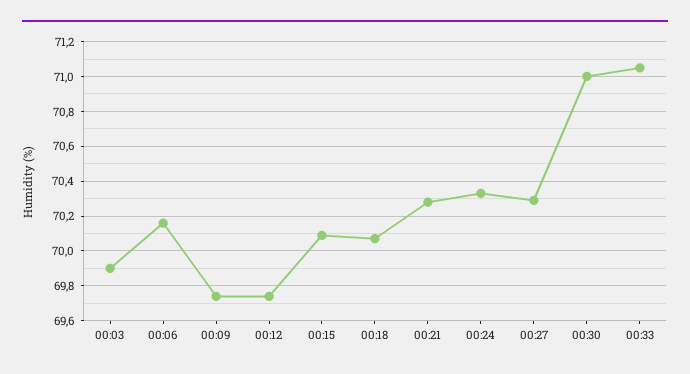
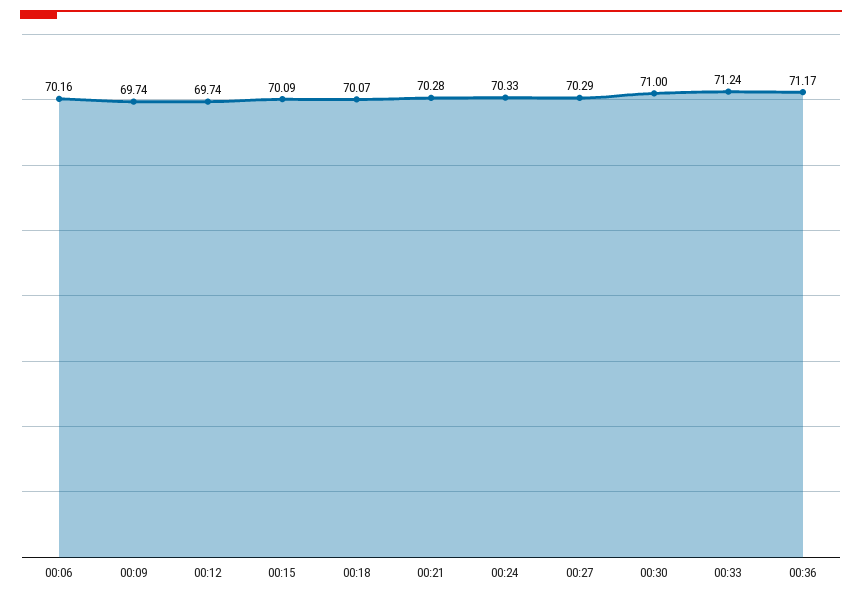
00:03: 69.9 -> none
00:33: 71.05 -> 71.24
00:36: none -> 71.17

